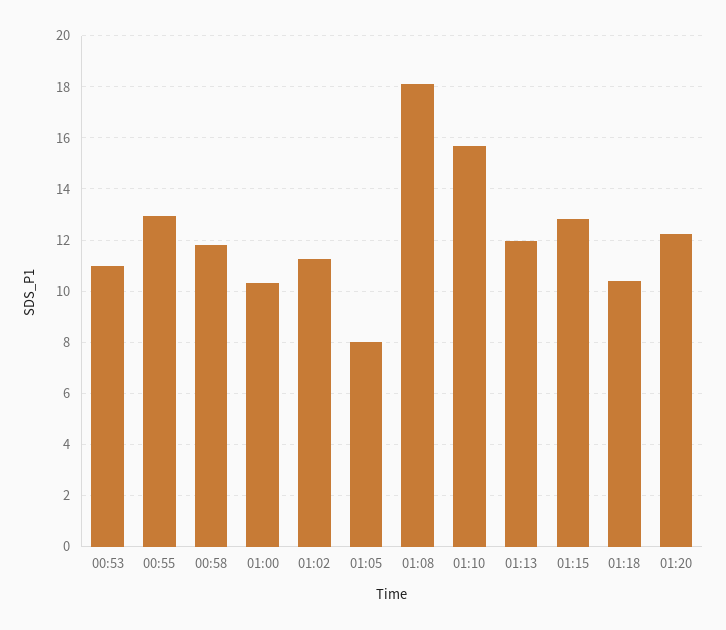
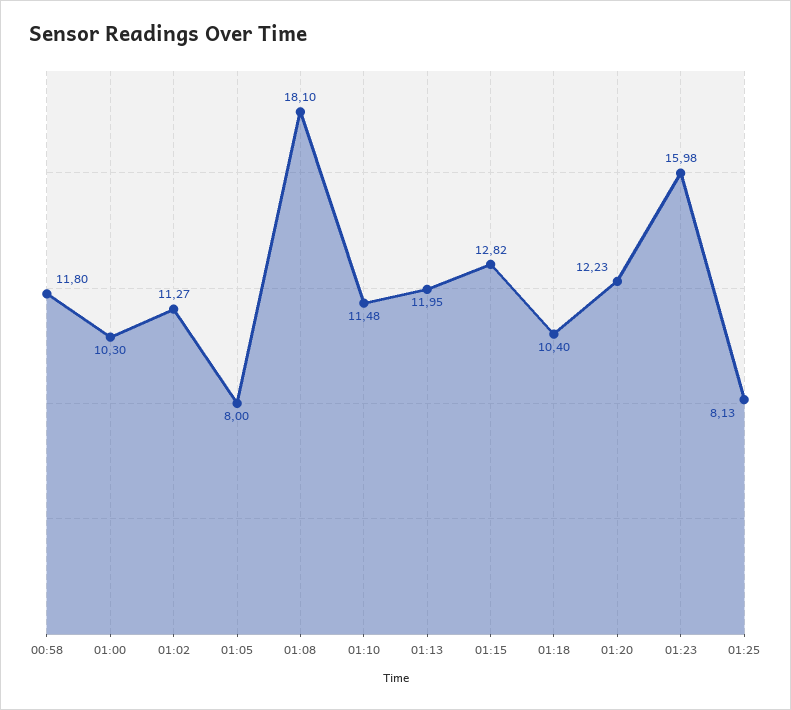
00:53: 11 -> none
00:55: 13 -> none
01:10: 15.75 -> 11.48
01:23: none -> 15.98
01:25: none -> 8.13

